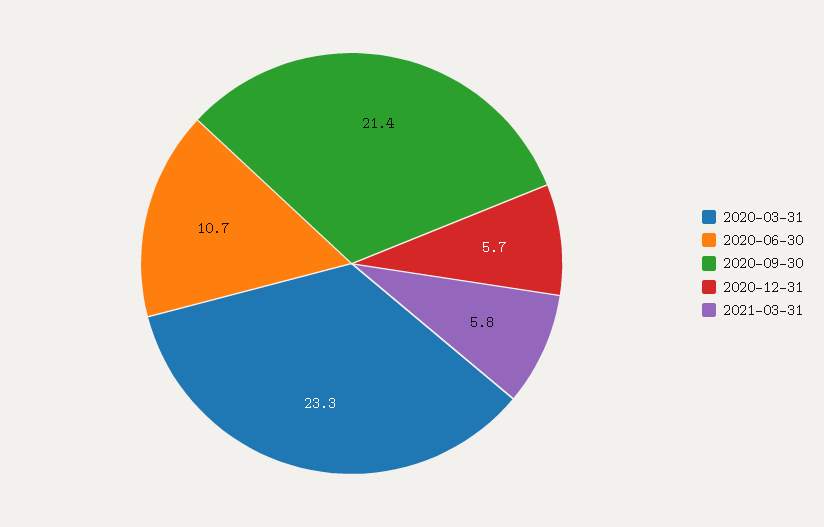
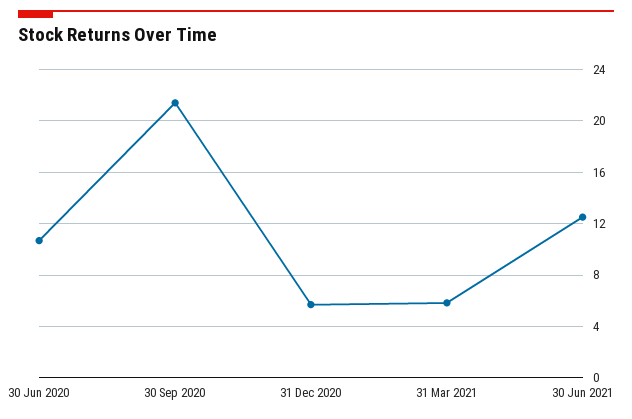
2020-03-31: 23.3 -> none
30 Jun 2021: none -> 12.5

